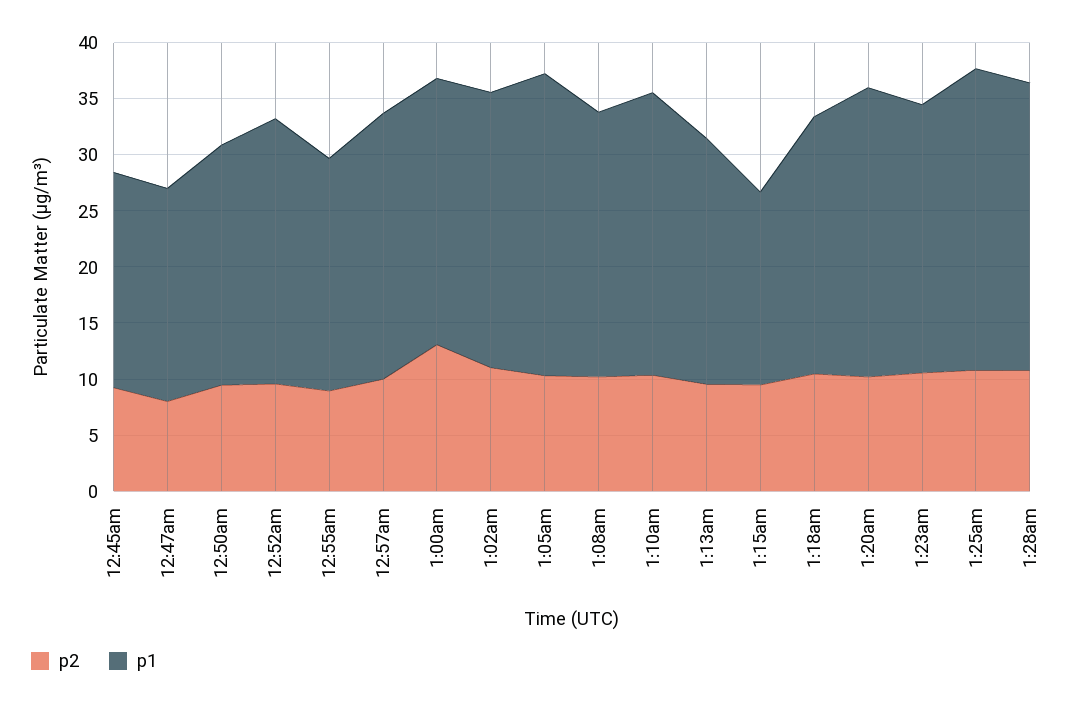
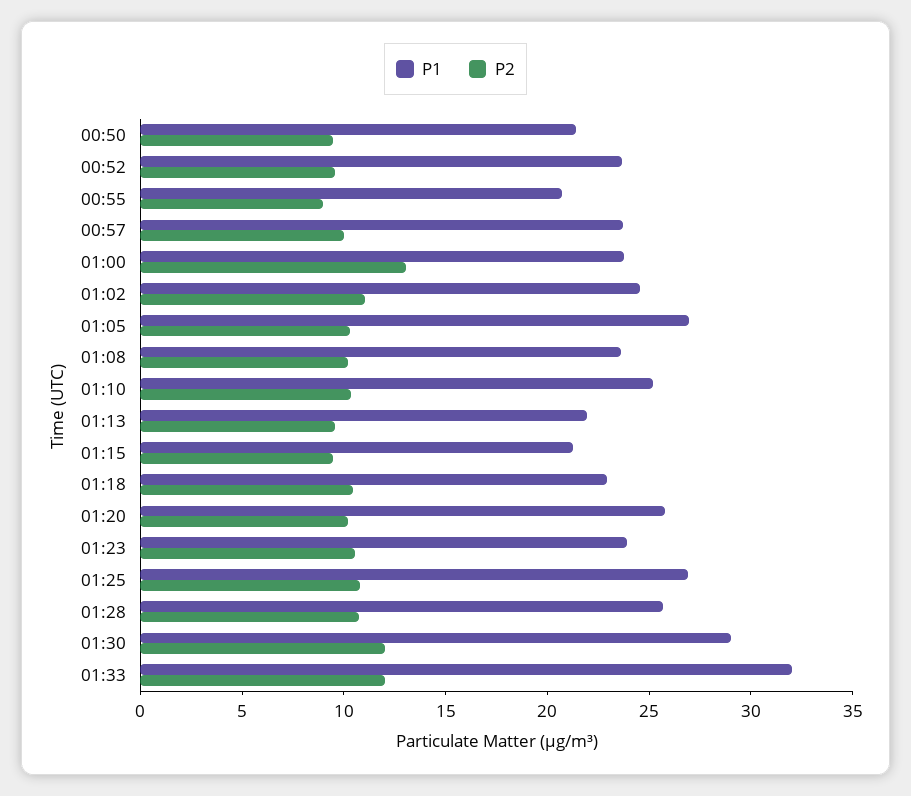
p2, 12:45am: 9 -> none
p1, 12:45am: 19 -> none
p2, 12:47am: 8 -> none
p1, 12:47am: 19 -> none
p1, 1:15am: 17 -> 21
p1, 01:30: none -> 29
p2, 01:30: none -> 12
p1, 01:33: none -> 32
p2, 01:33: none -> 12

